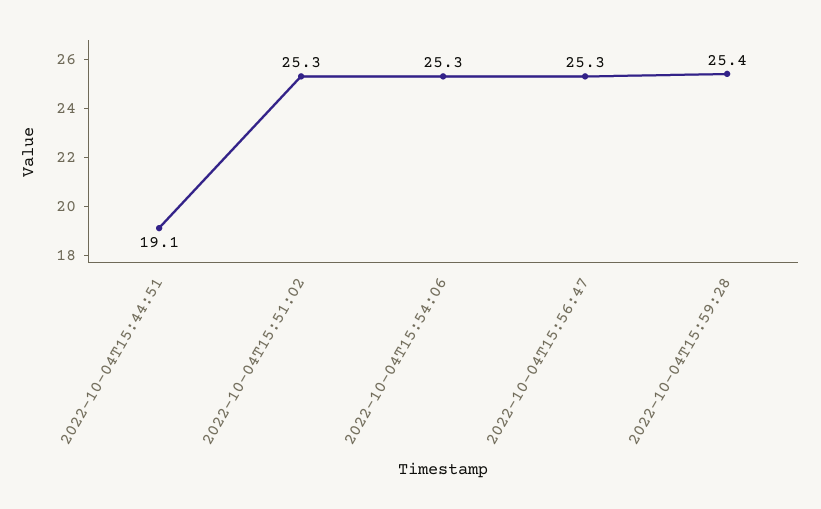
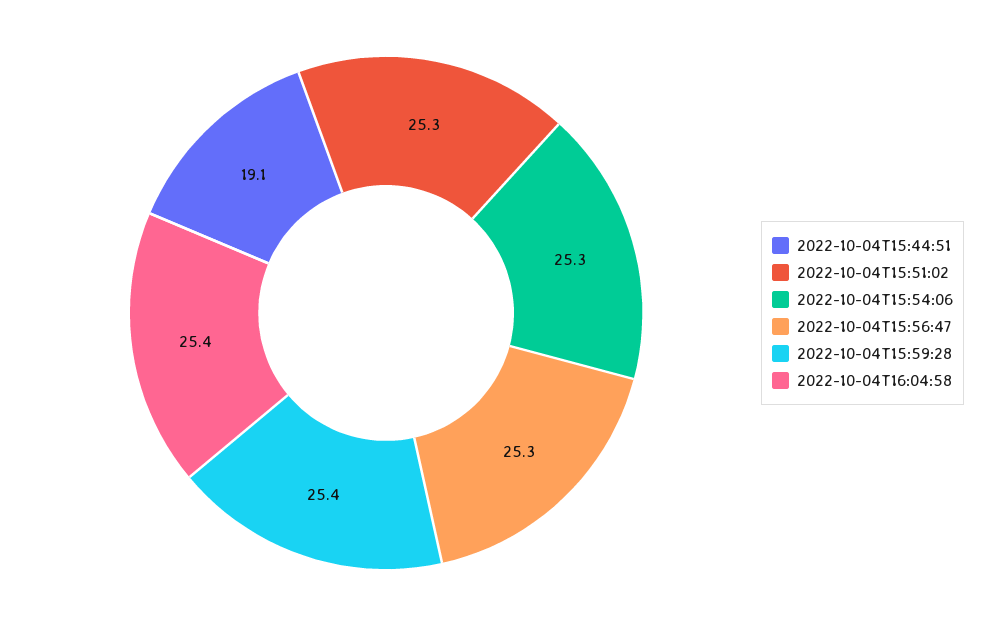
2022-10-04T16:04:58: none -> 25.4

